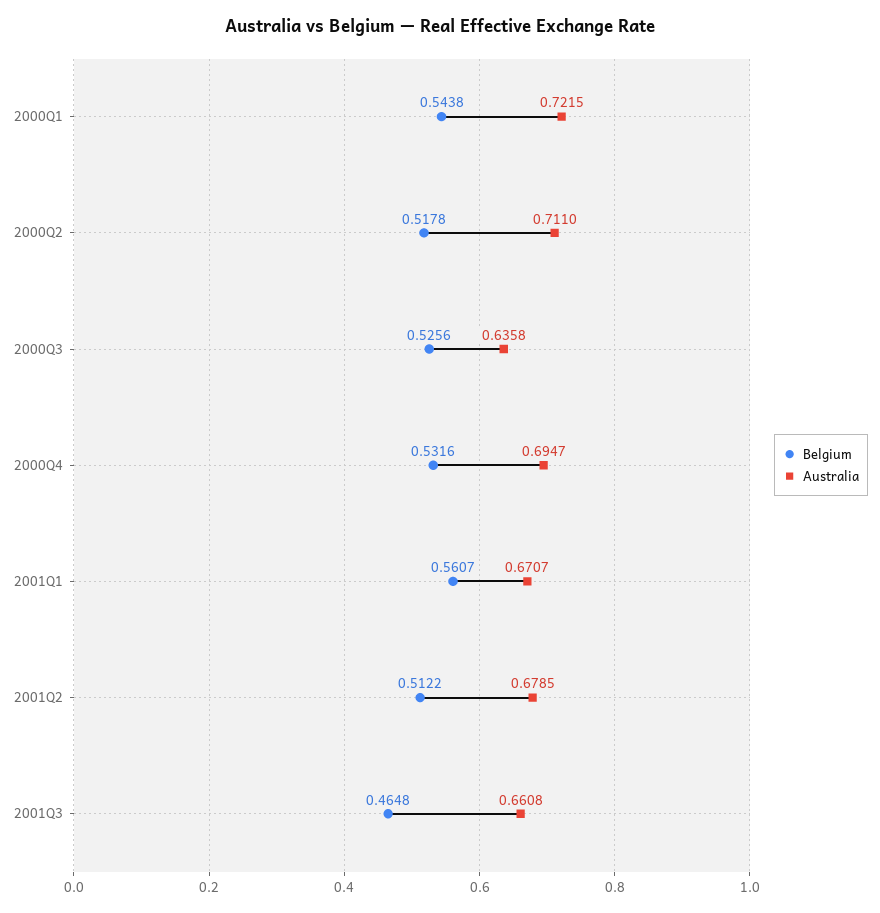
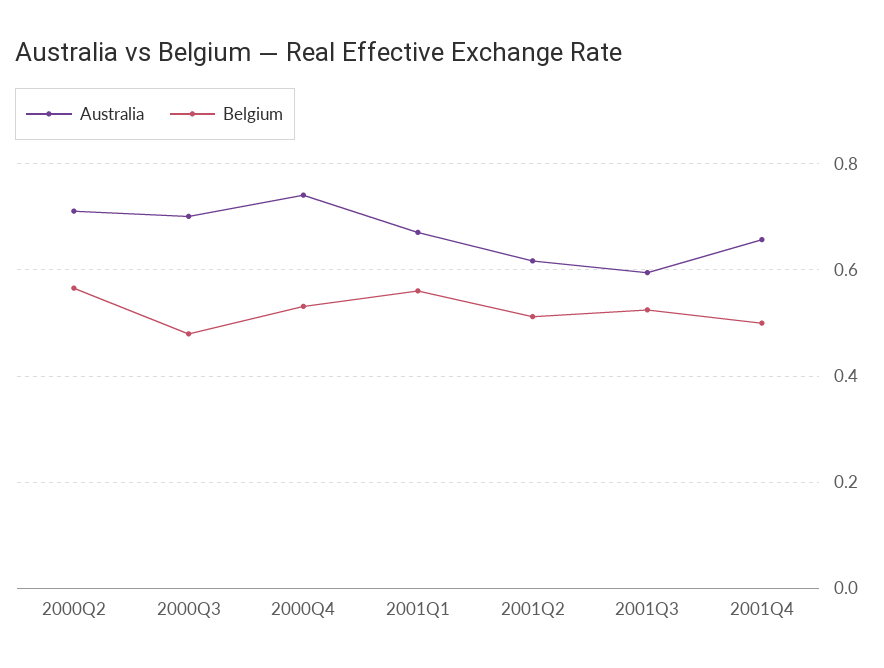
Belgium, 2000Q1: 0.5438 -> none
Australia, 2000Q1: 0.7215 -> none
Belgium, 2000Q2: 0.5178 -> 0.56
Belgium, 2000Q3: 0.5256 -> 0.48
Australia, 2000Q3: 0.6358 -> 0.7
Australia, 2000Q4: 0.6947 -> 0.74
Australia, 2001Q2: 0.6785 -> 0.62
Belgium, 2001Q3: 0.4648 -> 0.52
Australia, 2001Q3: 0.6608 -> 0.6
Australia, 2001Q4: none -> 0.66
Belgium, 2001Q4: none -> 0.5

